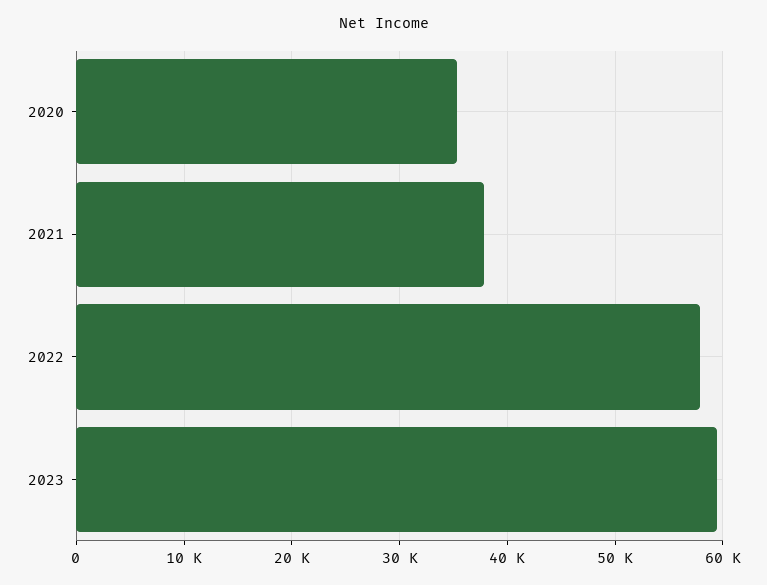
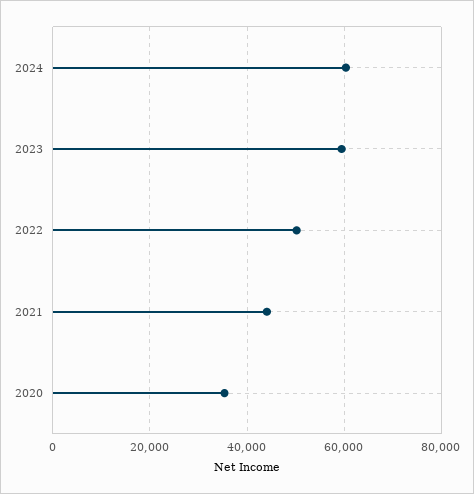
2021: 38000 -> 44000
2022: 58000 -> 50000
2024: none -> 60000

